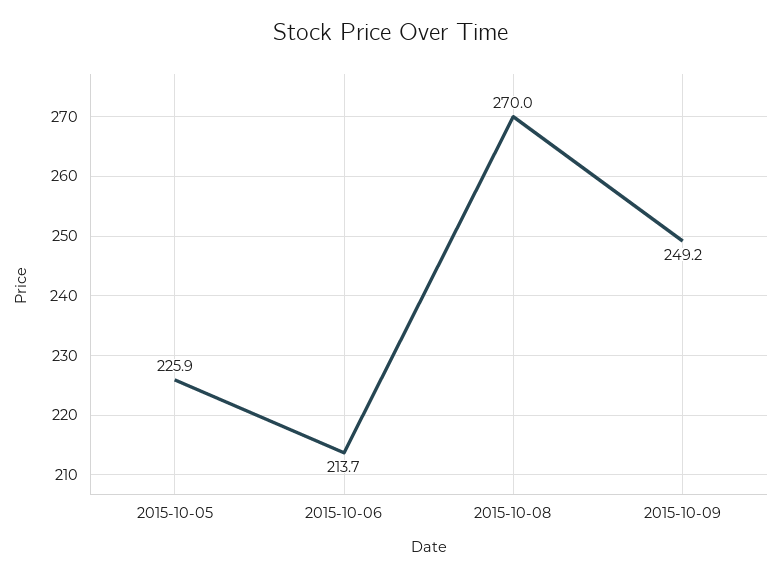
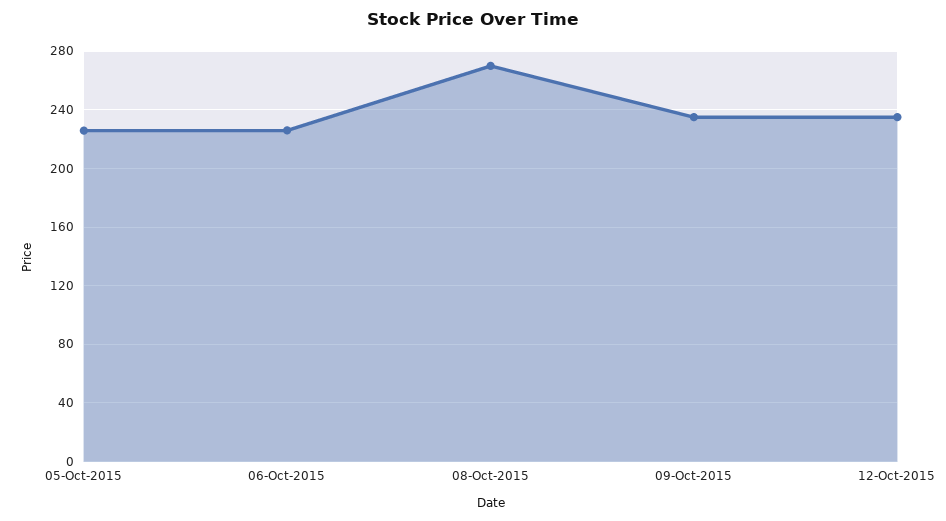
2015-10-06: 213.7 -> 225
2015-10-09: 249.2 -> 235
12-Oct-2015: none -> 235

